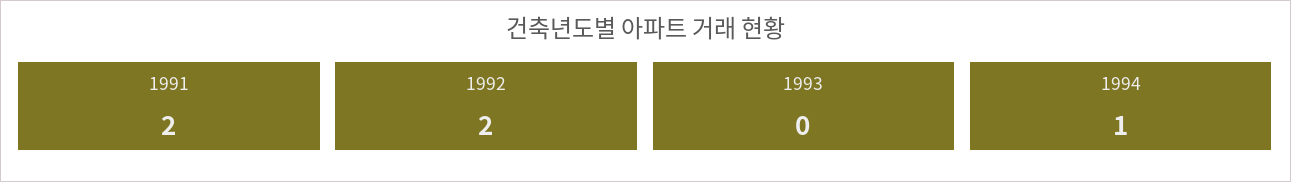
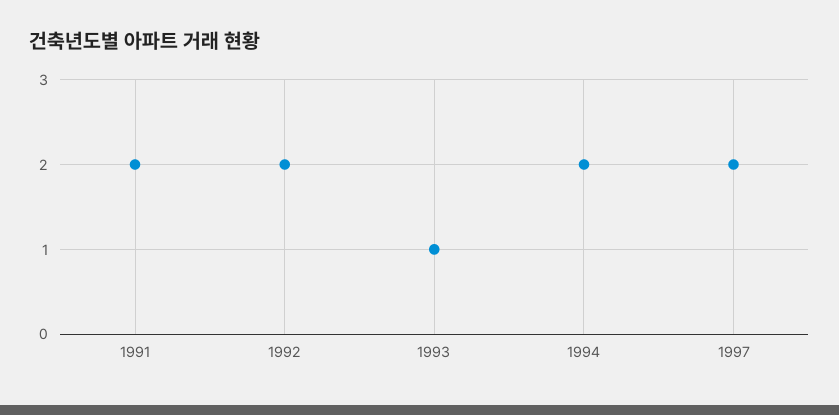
1993: 0 -> 1
1994: 1 -> 2
1997: none -> 2

